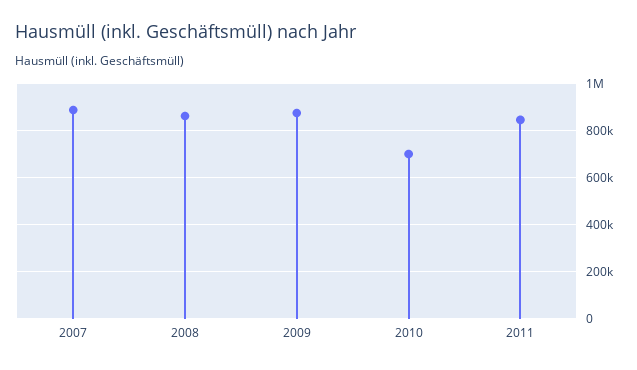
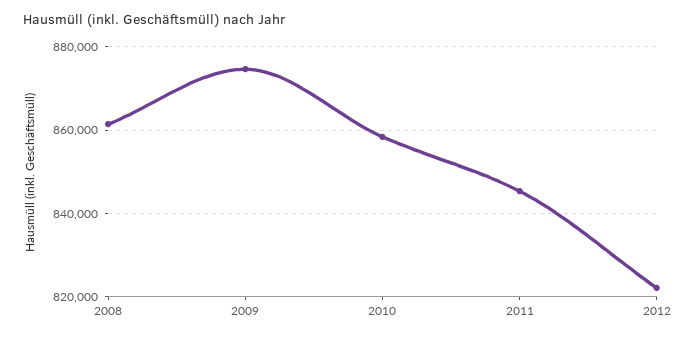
2007: 900000 -> none
2010: 700000 -> 858000
2012: none -> 822000

